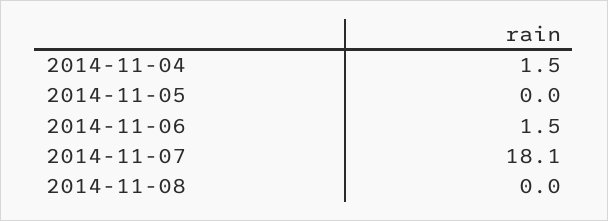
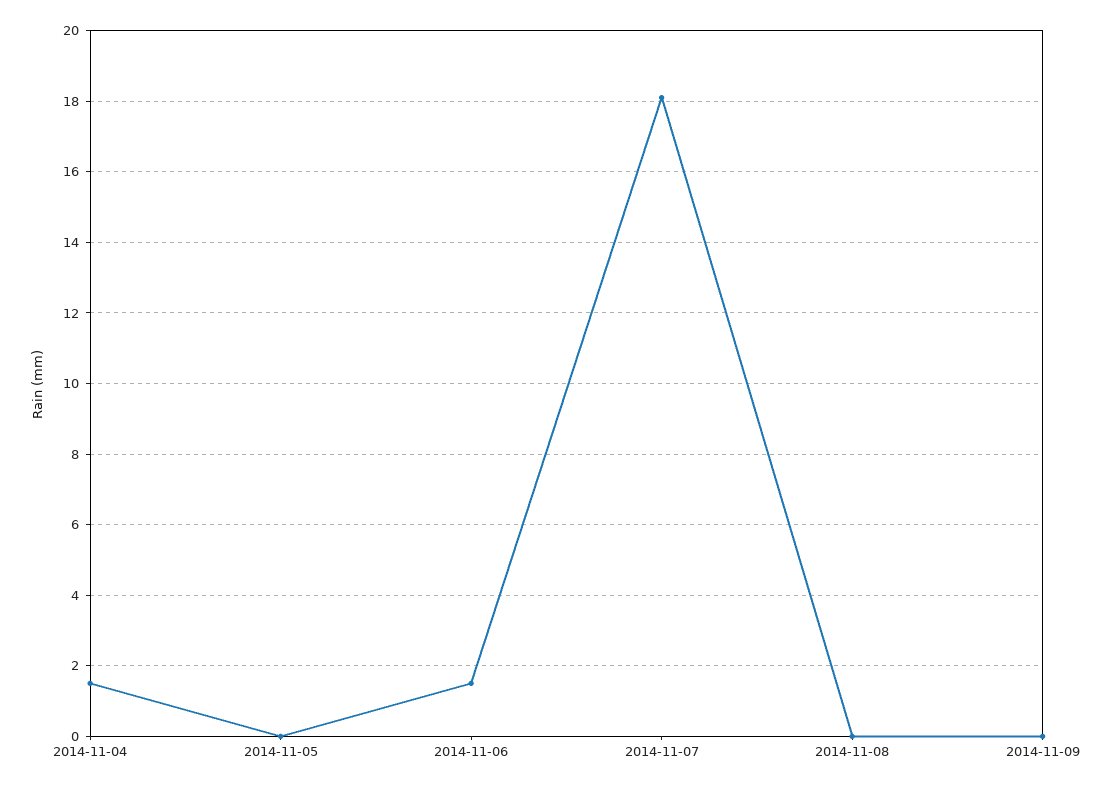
2014-11-09: none -> 0

